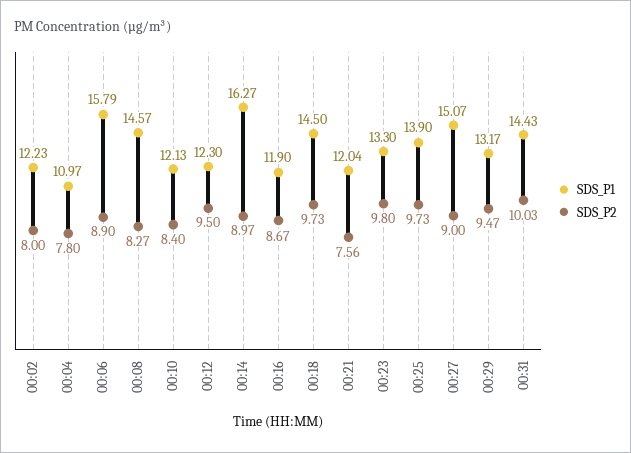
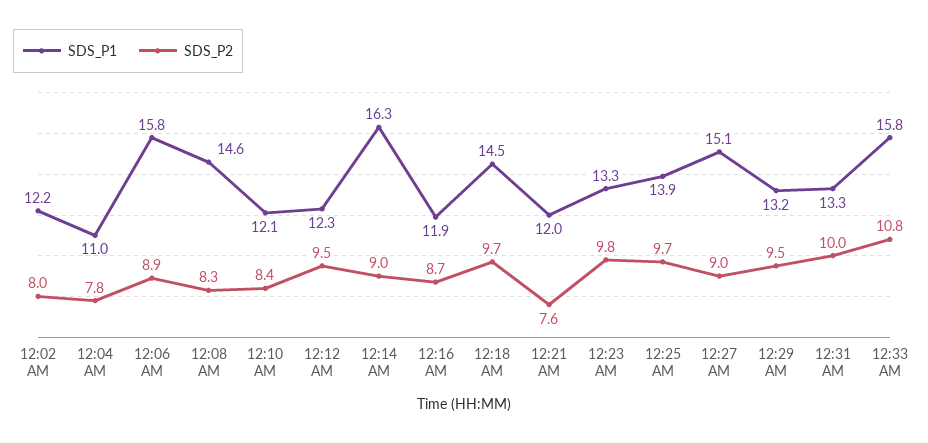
SDS_P1, 00:31: 14.43 -> 13.3
SDS_P1, 12:33 AM: none -> 15.8
SDS_P2, 12:33 AM: none -> 10.8

